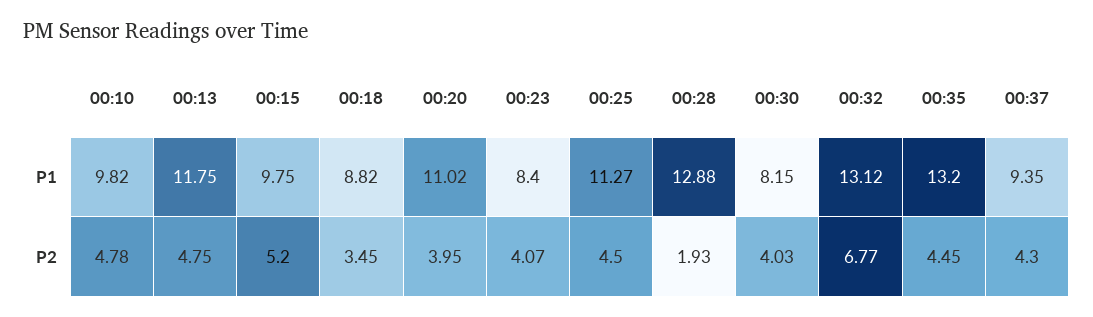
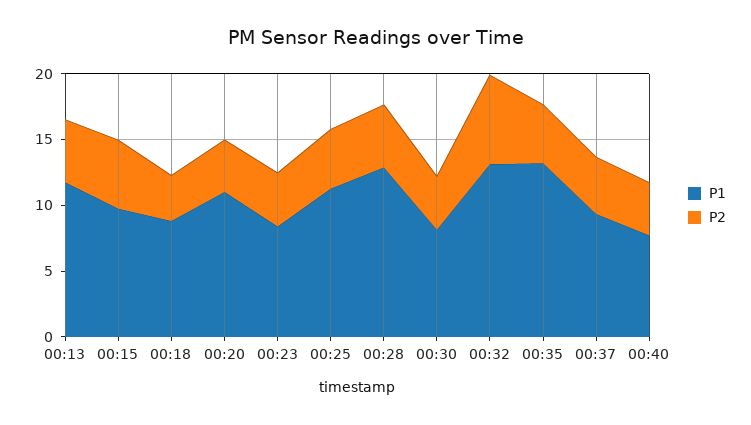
P1, 00:10: 9.82 -> none
P2, 00:10: 4.78 -> none
P2, 00:28: 1.93 -> 5
P1, 00:40: none -> 8
P2, 00:40: none -> 4

